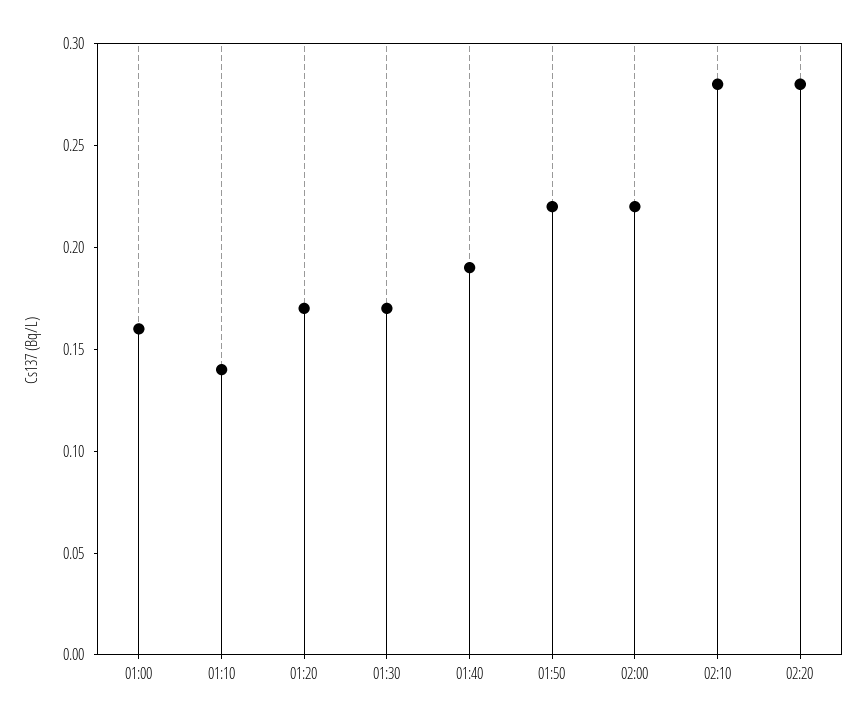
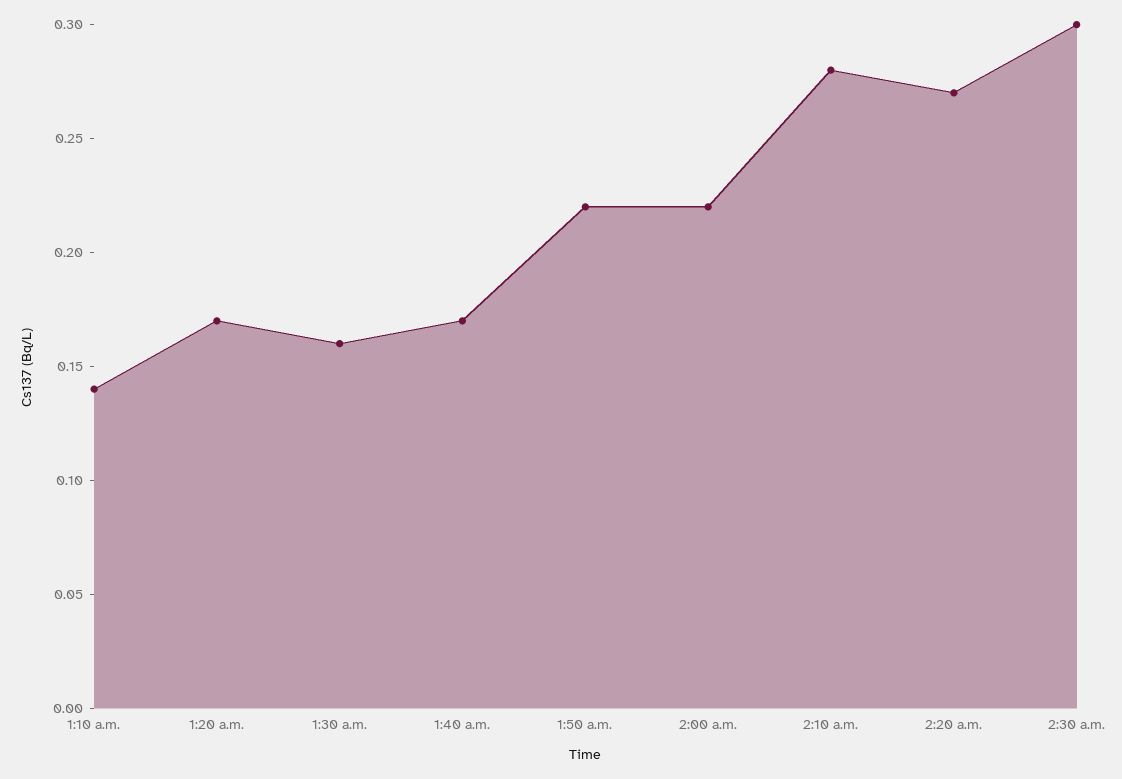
01:00: 0.16 -> none
01:30: 0.17 -> 0.16
01:40: 0.19 -> 0.17
02:20: 0.28 -> 0.27
2:30 a.m.: none -> 0.3

